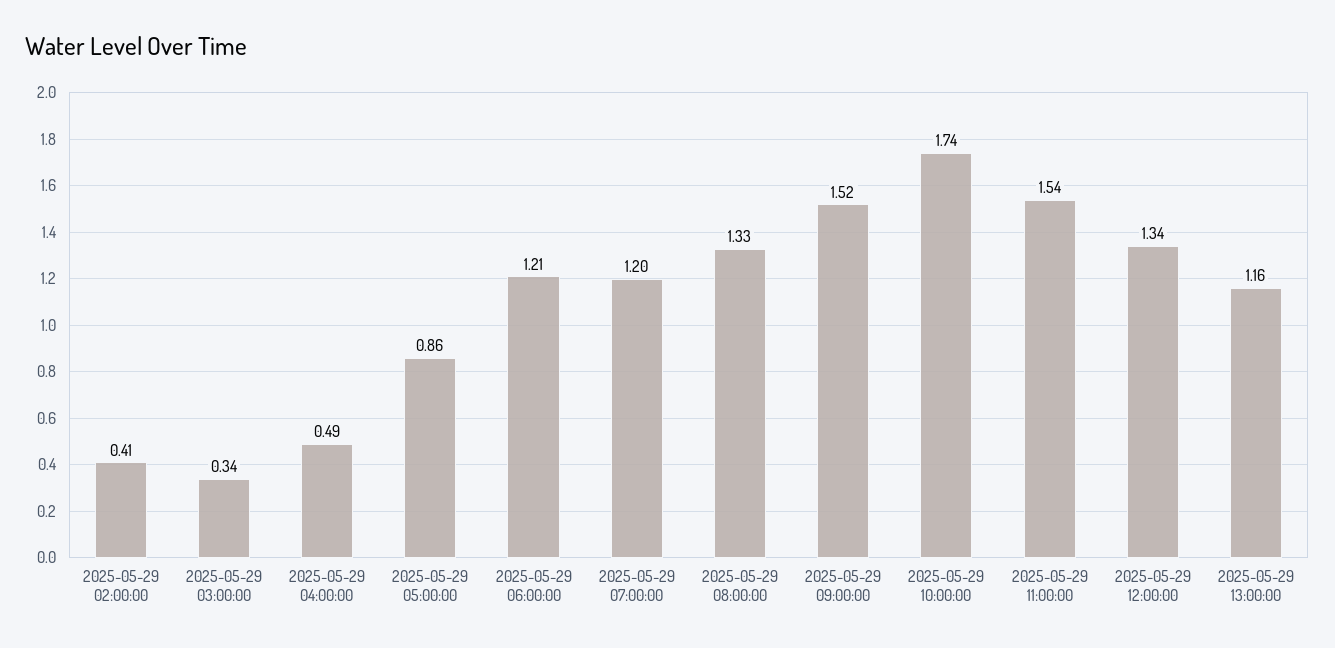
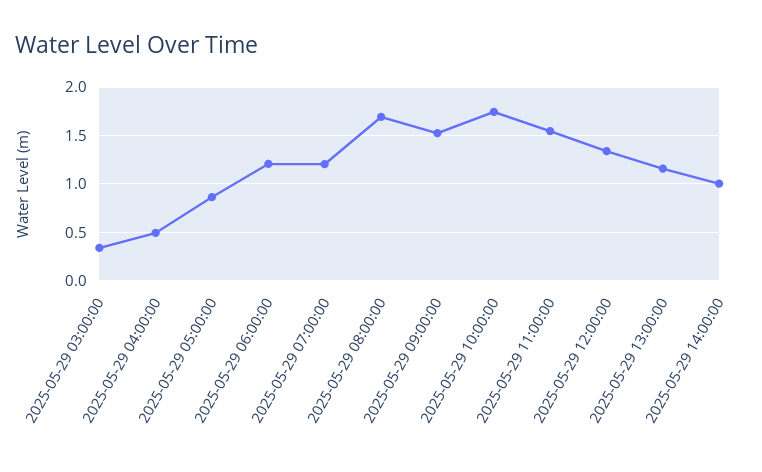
2025-05-29 02:00:00: 0.41 -> none
2025-05-29 08:00:00: 1.33 -> 1.7
2025-05-29 14:00:00: none -> 1

